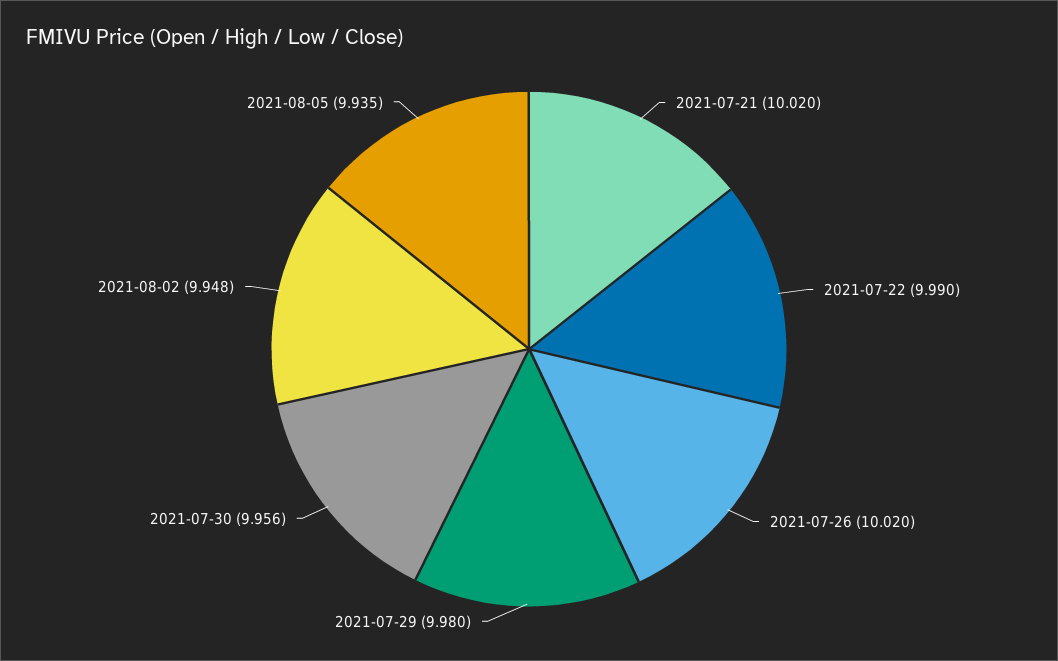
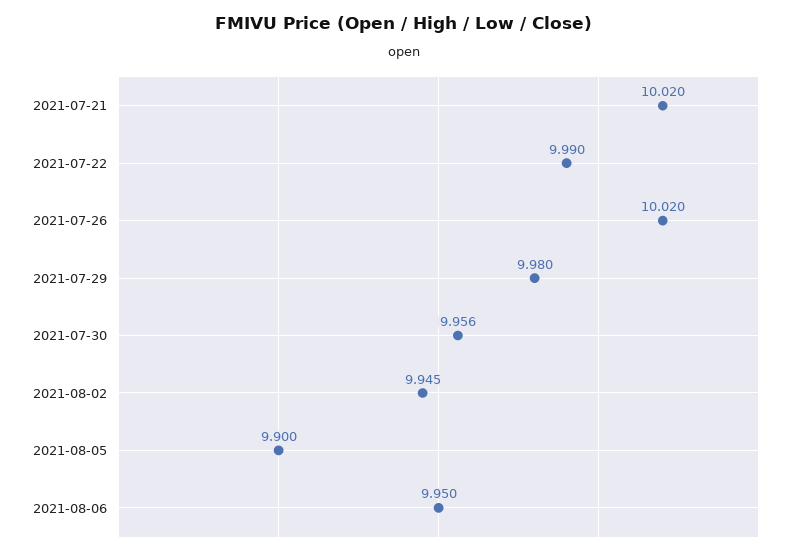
2021-08-02: 9.948 -> 9.945
2021-08-05: 9.935 -> 9.9
2021-08-06: none -> 9.95

